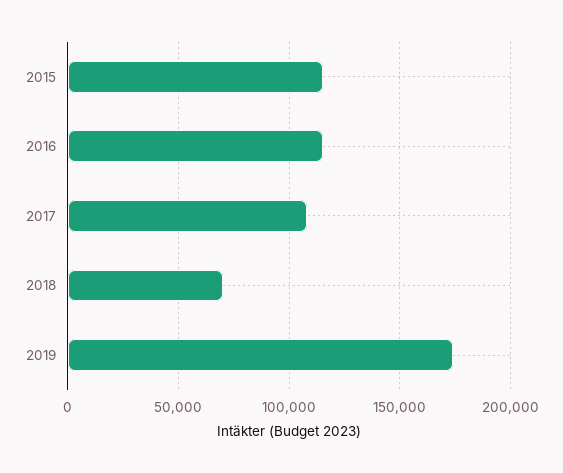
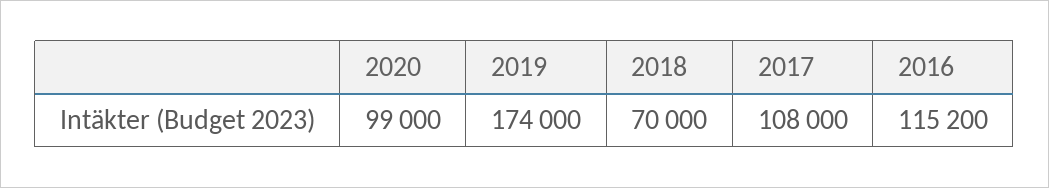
2015: 115000 -> none
2020: none -> 99000

